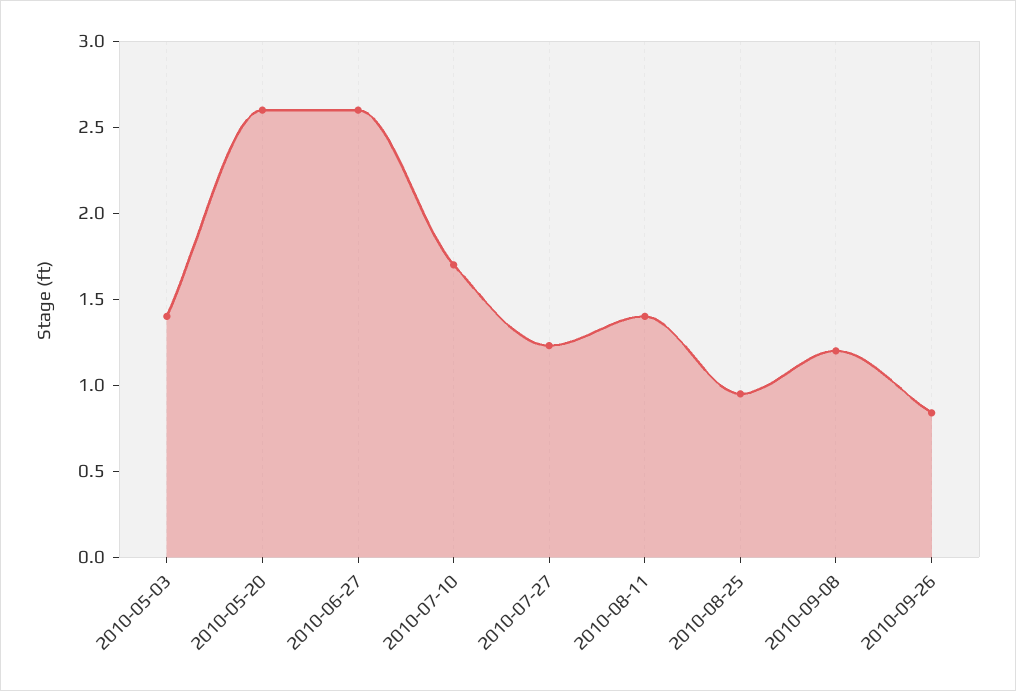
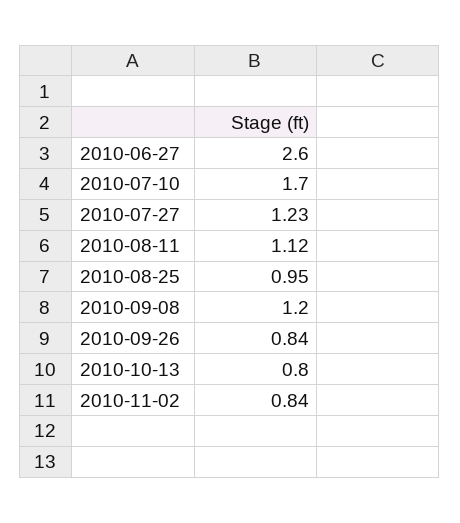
2010-05-03: 1.4 -> none
2010-05-20: 2.6 -> none
2010-08-11: 1.4 -> 1.12
2010-10-13: none -> 0.8
2010-11-02: none -> 0.84

